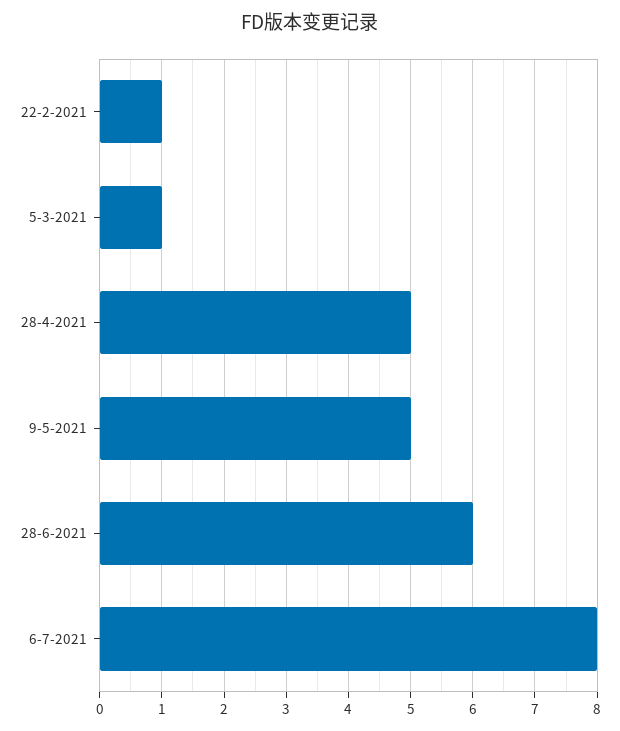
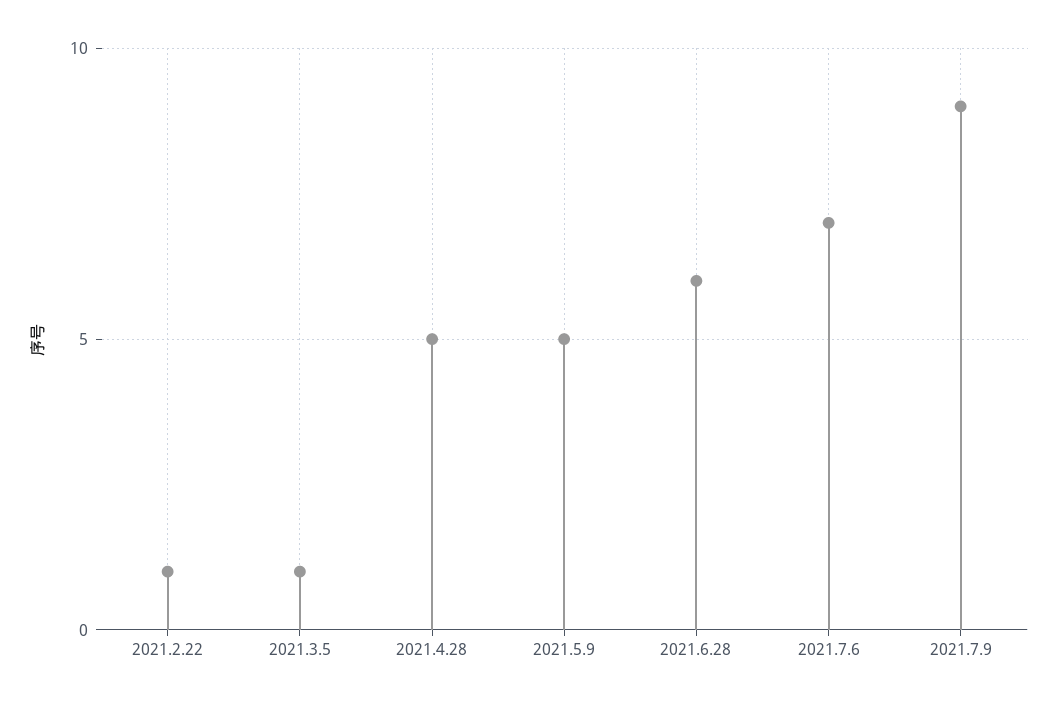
6-7-2021: 8 -> 7
2021.7.9: none -> 9

